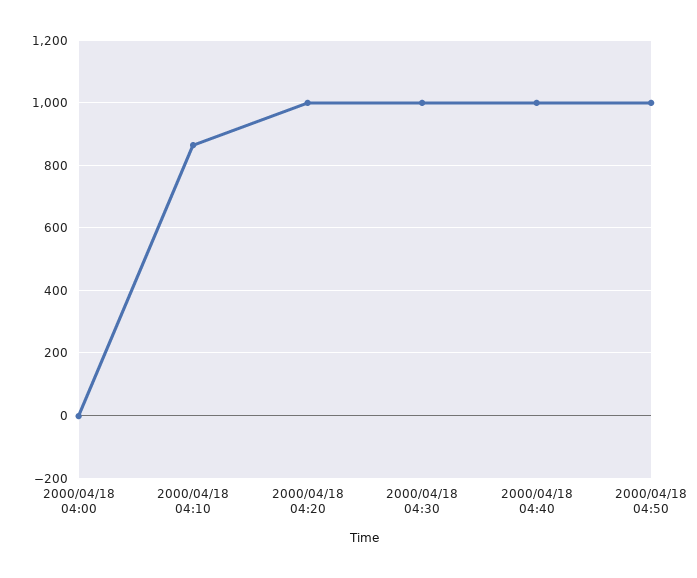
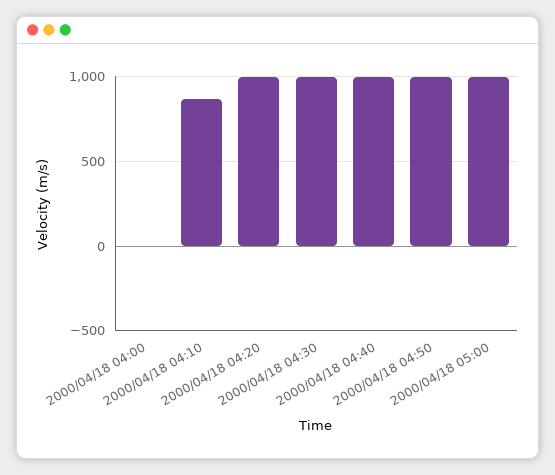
2000/04/18 05:00: none -> 1000

